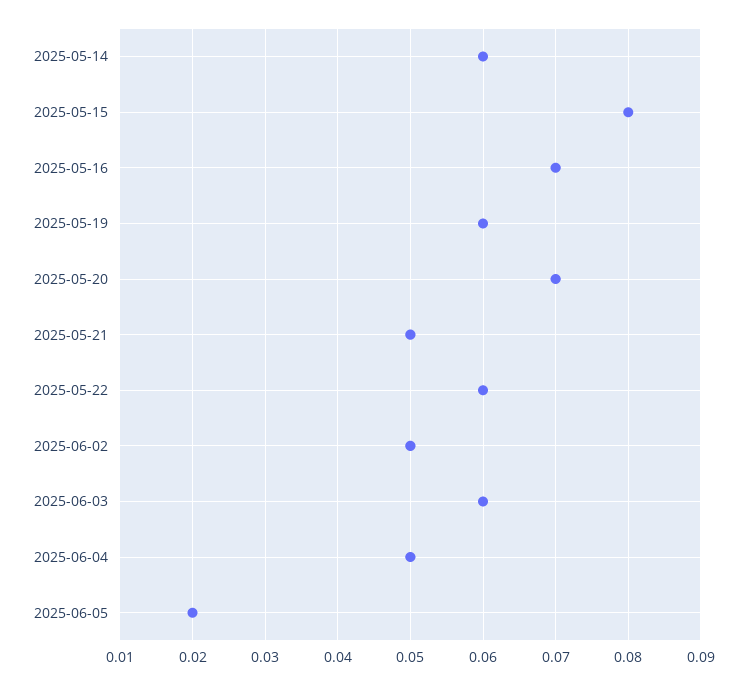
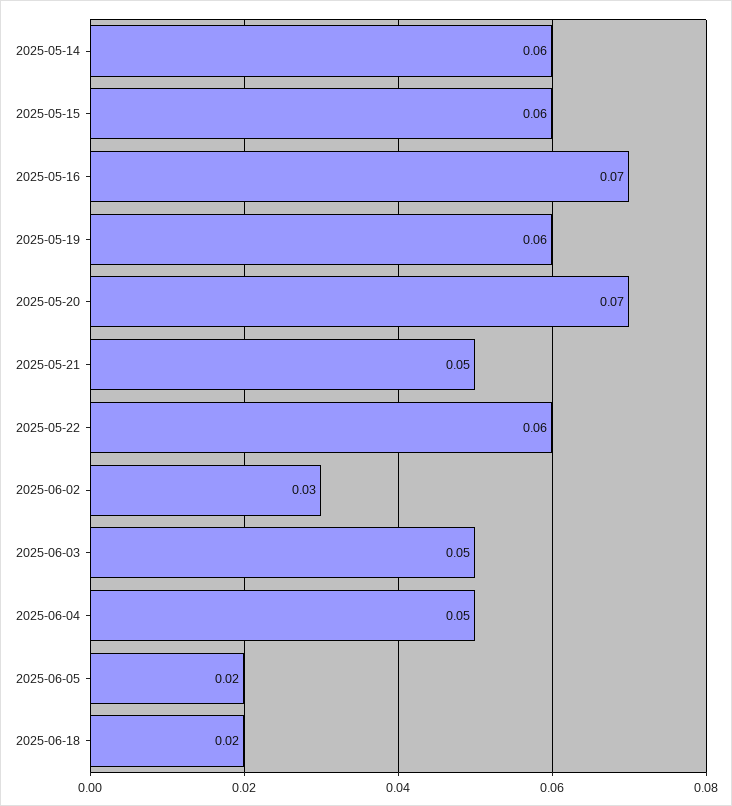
2025-05-15: 0.08 -> 0.06
2025-06-02: 0.05 -> 0.03
2025-06-03: 0.06 -> 0.05
2025-06-18: none -> 0.02

